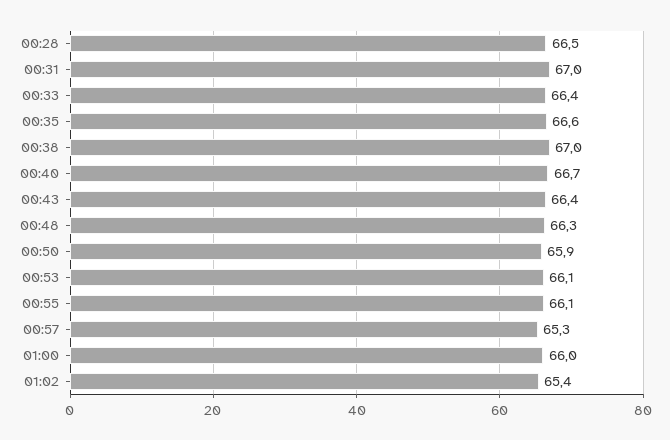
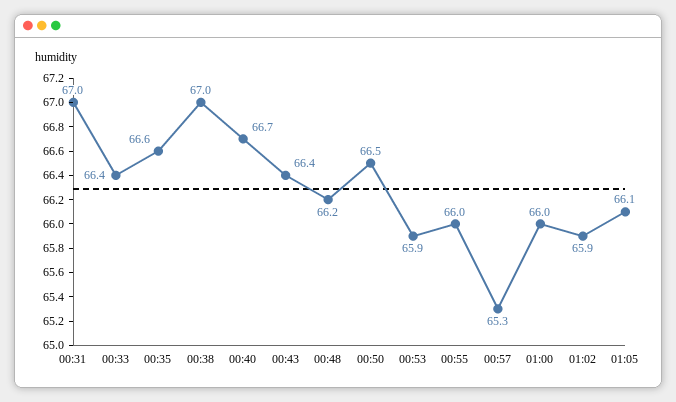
00:28: 66.5 -> none
00:48: 66.3 -> 66.2
00:50: 65.9 -> 66.5
00:53: 66.1 -> 65.9
00:55: 66.1 -> 66
01:02: 65.4 -> 65.9
01:05: none -> 66.1

